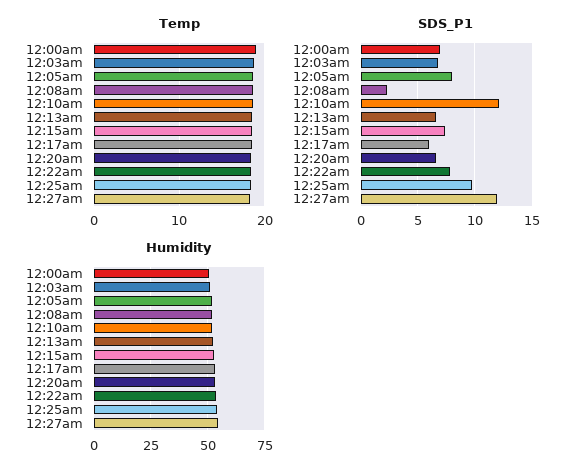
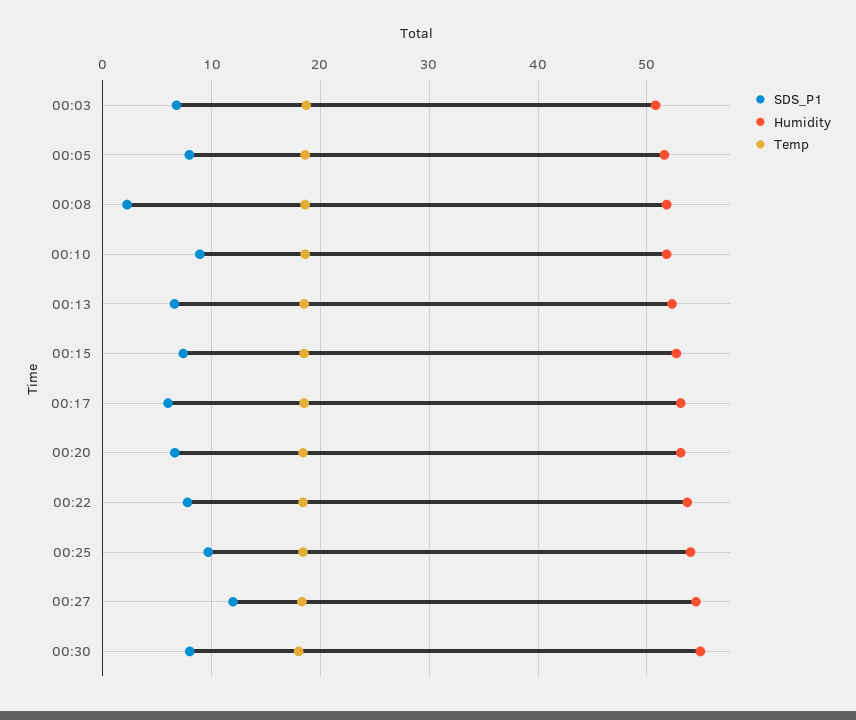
Temp, 12:00am: 19 -> none
SDS_P1, 12:00am: 7 -> none
SDS_P1, 12:10am: 12 -> 9
Humidity, 12:00am: 50 -> none
SDS_P1, 00:30: none -> 8
Humidity, 00:30: none -> 55
Temp, 00:30: none -> 18

